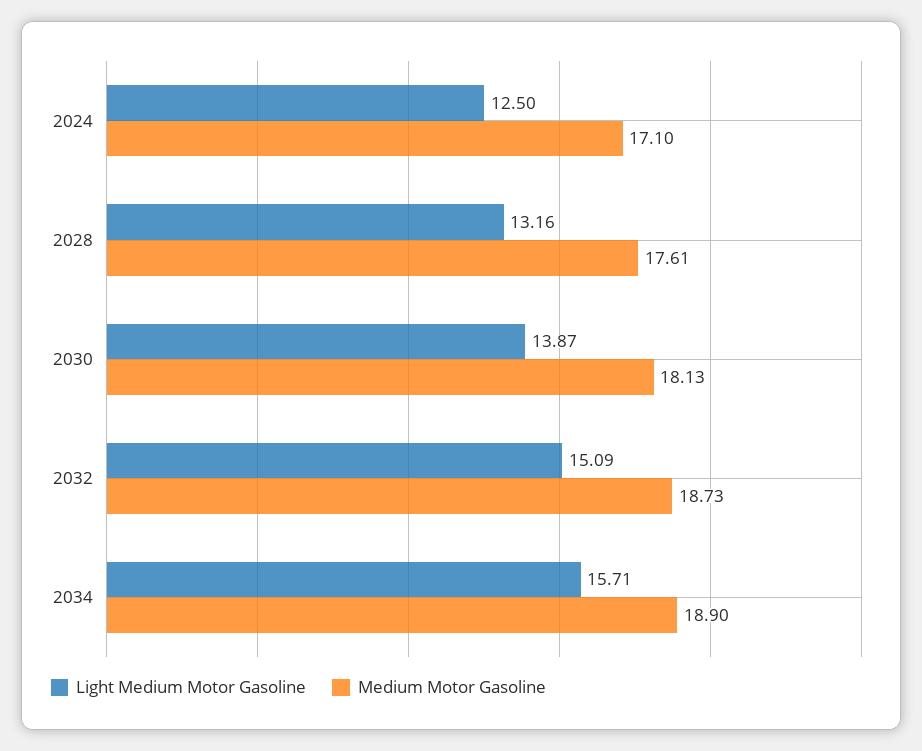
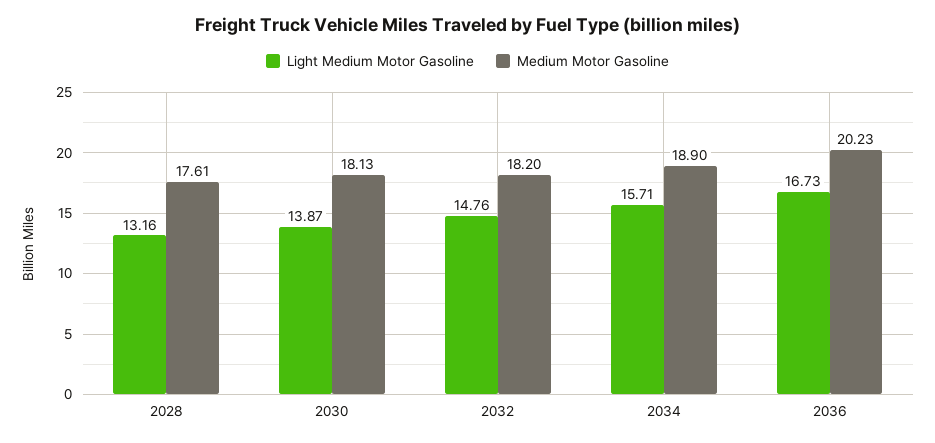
Light Medium Motor Gasoline, 2024: 12.5 -> none
Medium Motor Gasoline, 2024: 17.1 -> none
Light Medium Motor Gasoline, 2032: 15.09 -> 14.76
Medium Motor Gasoline, 2032: 18.73 -> 18.2
Light Medium Motor Gasoline, 2036: none -> 16.73
Medium Motor Gasoline, 2036: none -> 20.23

